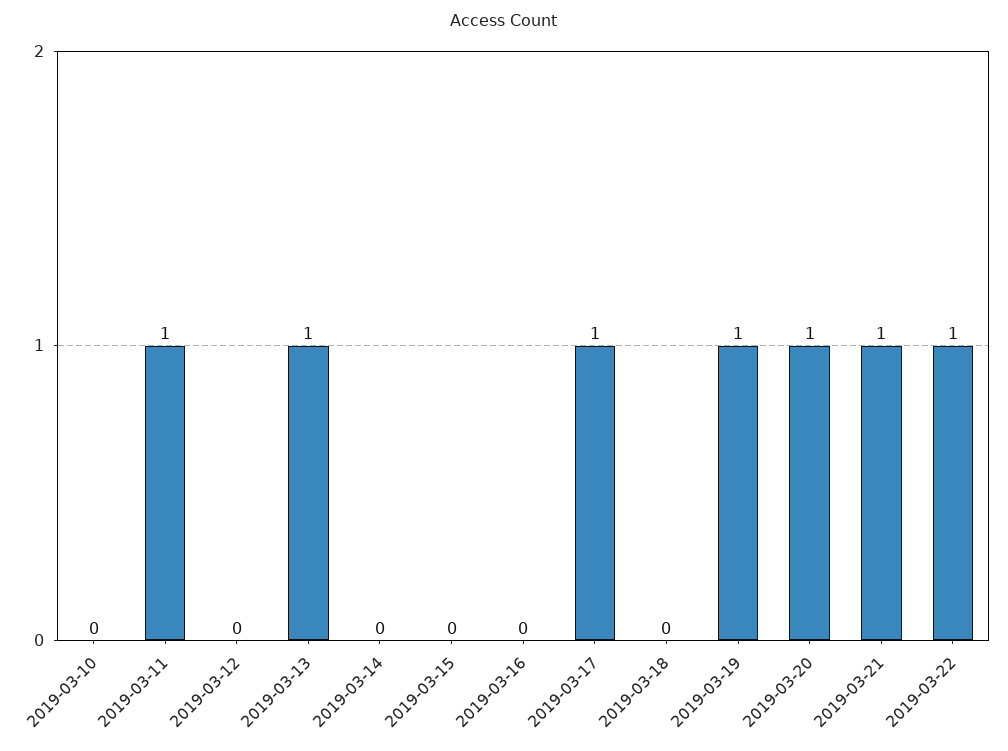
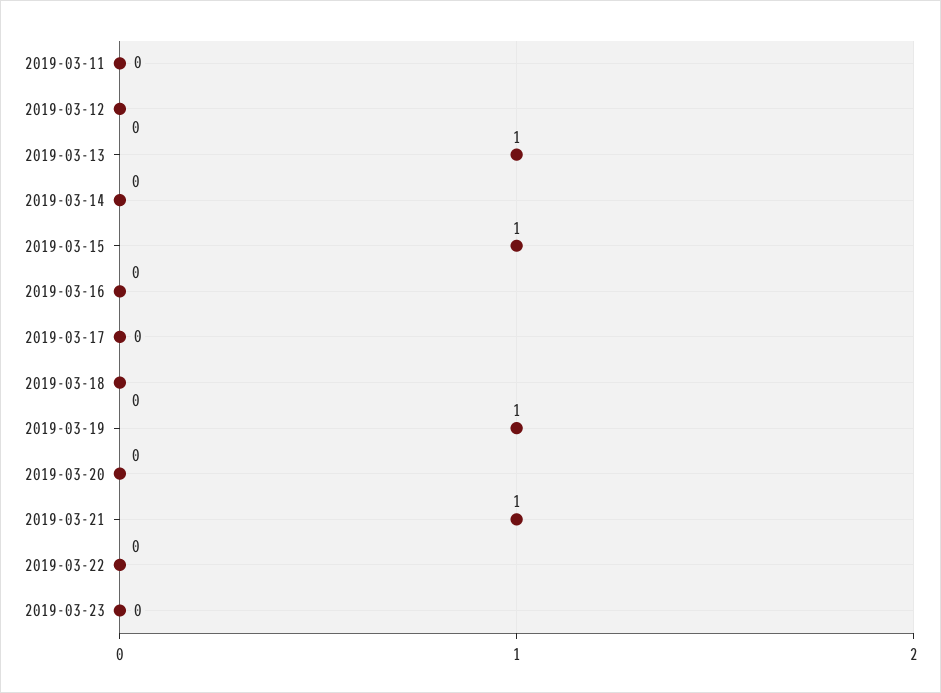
2019-03-10: 0 -> none
2019-03-11: 1 -> 0
2019-03-15: 0 -> 1
2019-03-17: 1 -> 0
2019-03-20: 1 -> 0
2019-03-22: 1 -> 0
2019-03-23: none -> 0

